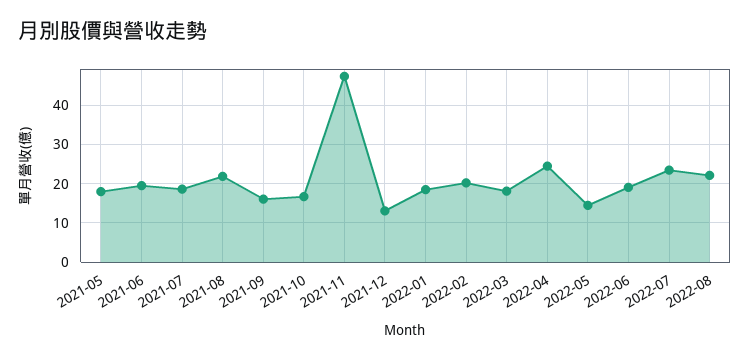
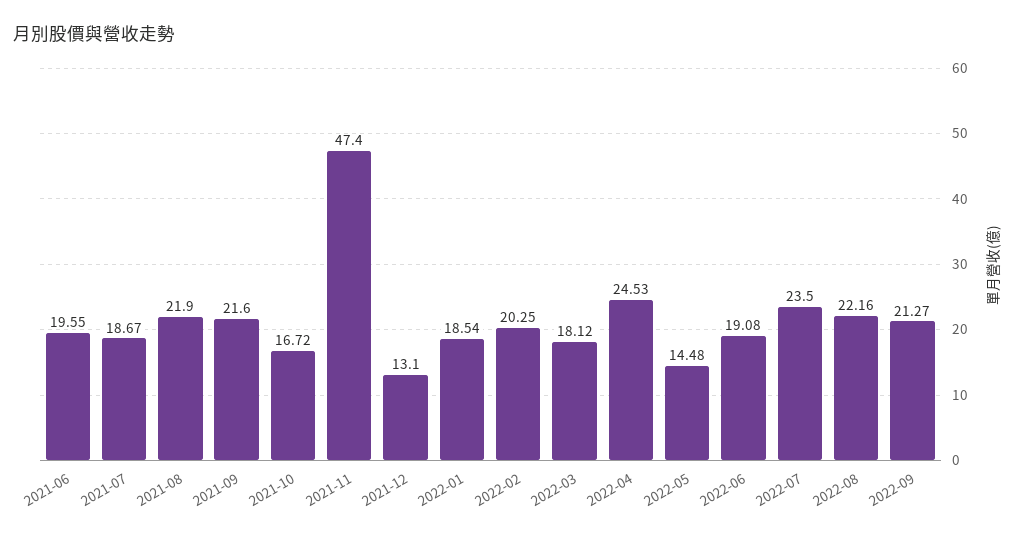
2021-05: 18 -> none
2021-09: 16 -> 21.6
2022-09: none -> 21.27

